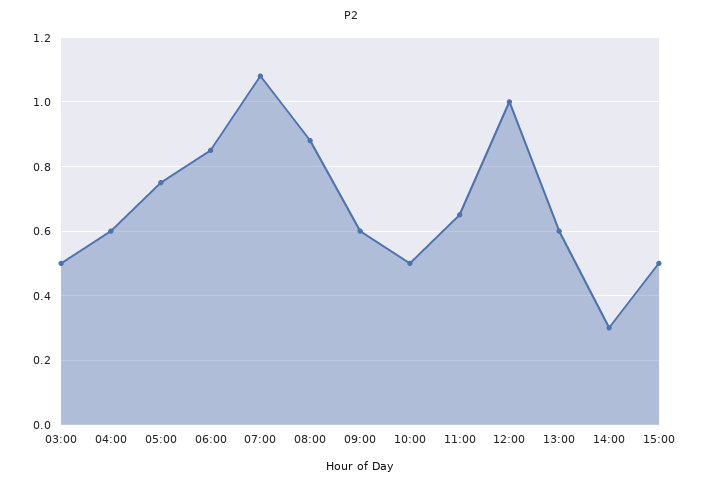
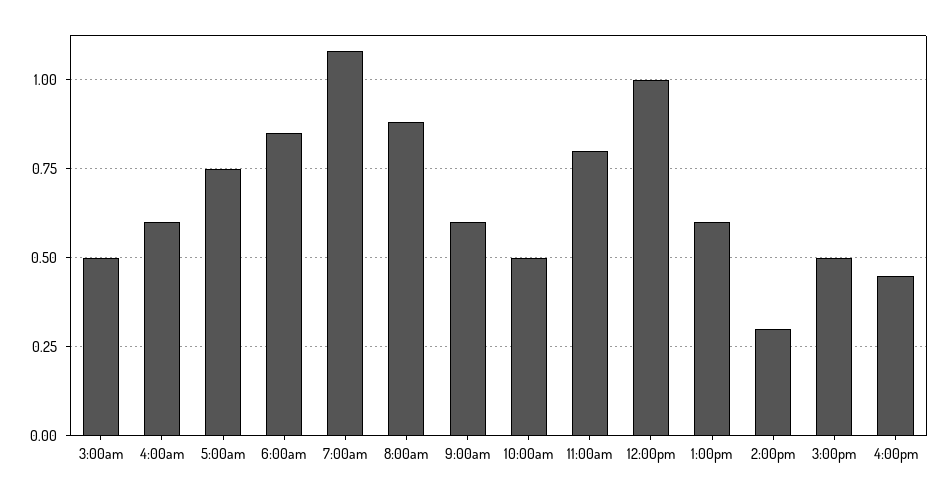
11:00: 0.65 -> 0.8
4:00pm: none -> 0.45

